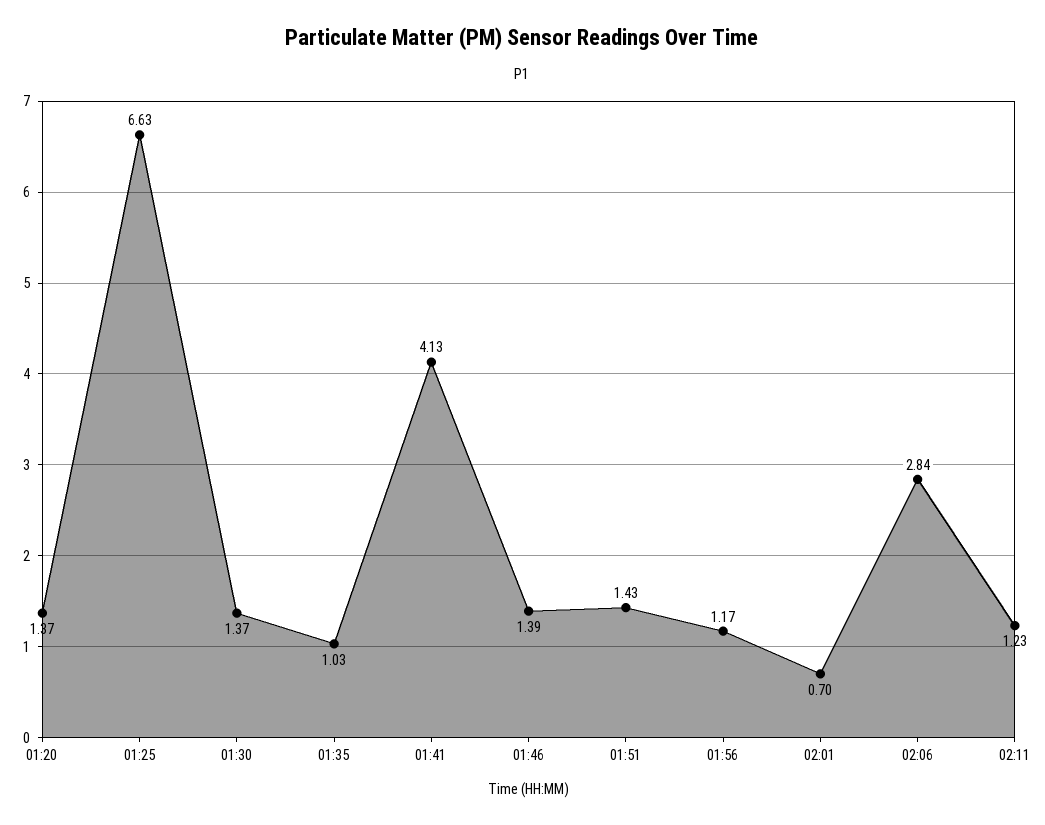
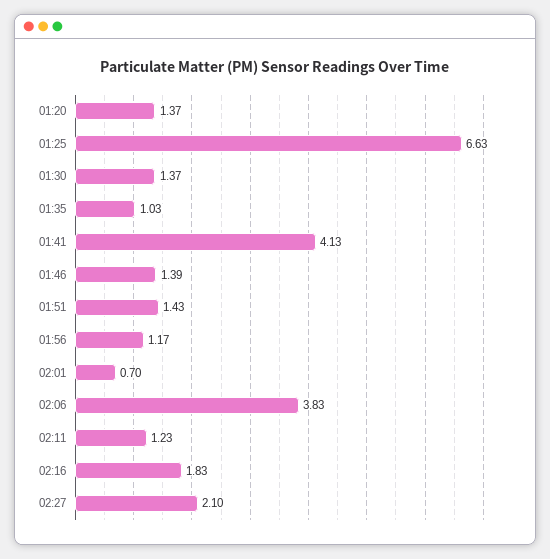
02:06: 2.84 -> 3.83
02:16: none -> 1.83
02:27: none -> 2.1

